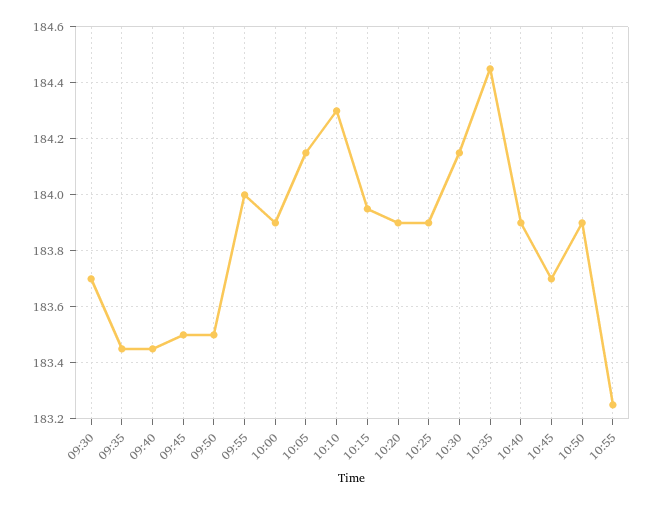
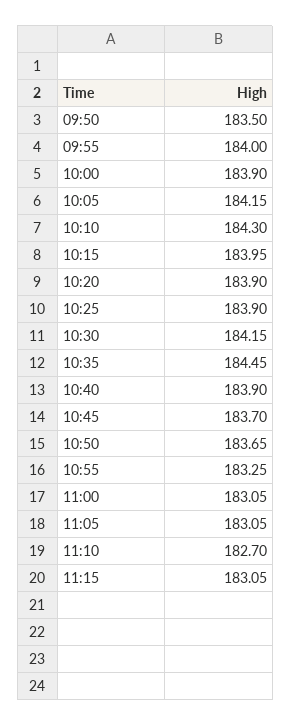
09:30: 183.7 -> none
09:35: 183.45 -> none
09:40: 183.45 -> none
09:45: 183.5 -> none
10:50: 183.9 -> 183.65
11:00: none -> 183.05
11:05: none -> 183.05
11:10: none -> 182.7
11:15: none -> 183.05

